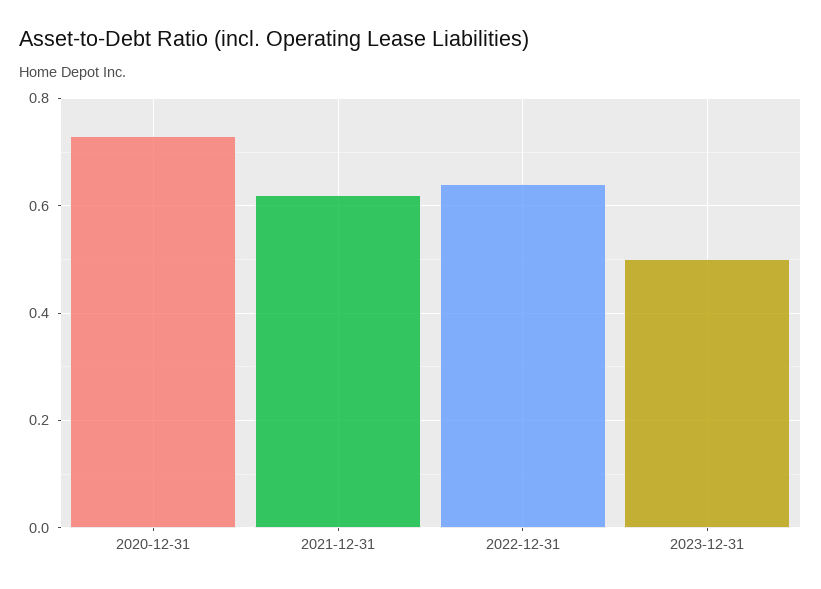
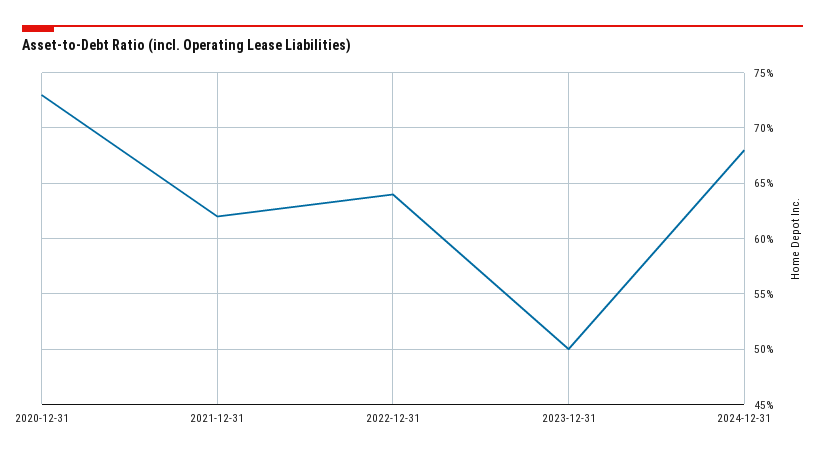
2024-12-31: none -> 0.68

